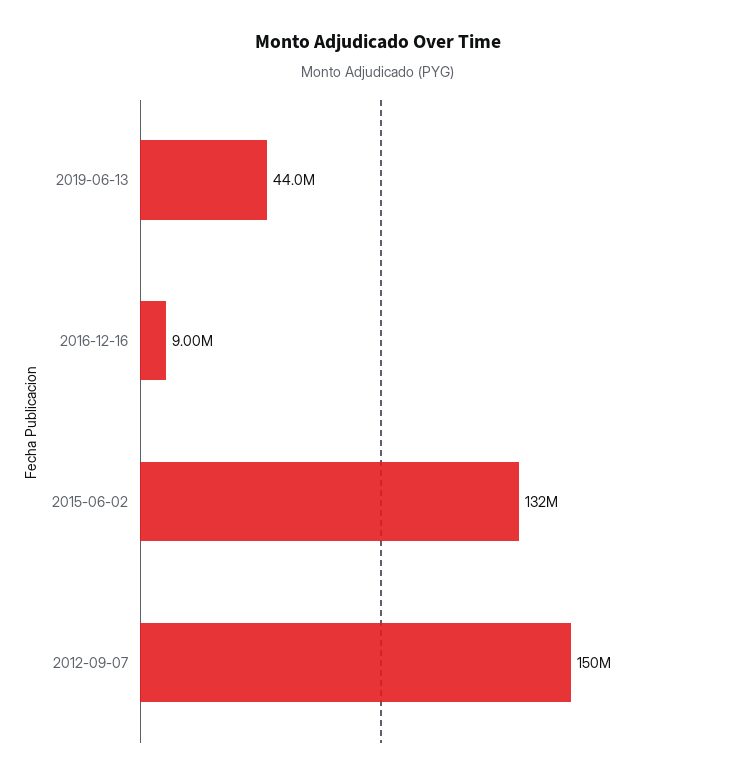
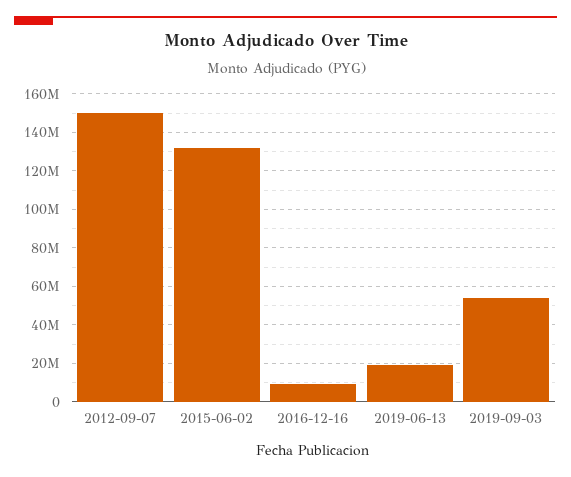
2019-06-13: 44000000 -> 20000000
2019-09-03: none -> 55000000

